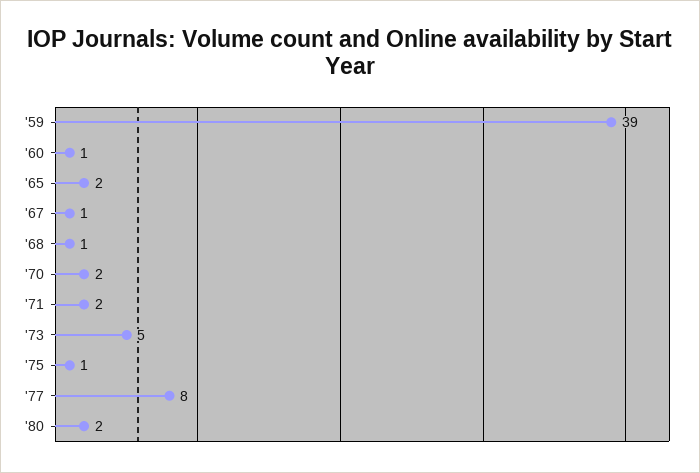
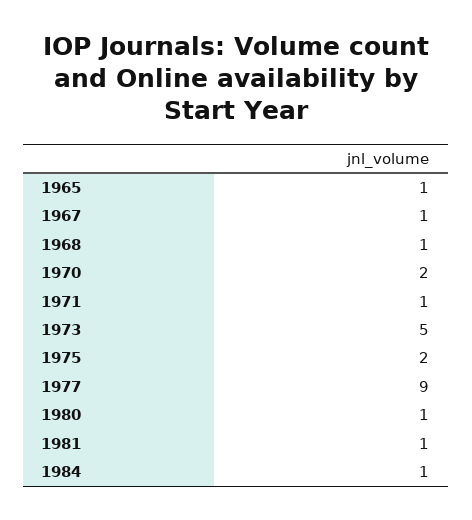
'59: 39 -> none
'60: 1 -> none
'65: 2 -> 1
'71: 2 -> 1
'75: 1 -> 2
'77: 8 -> 9
'80: 2 -> 1
1981: none -> 1
1984: none -> 1

